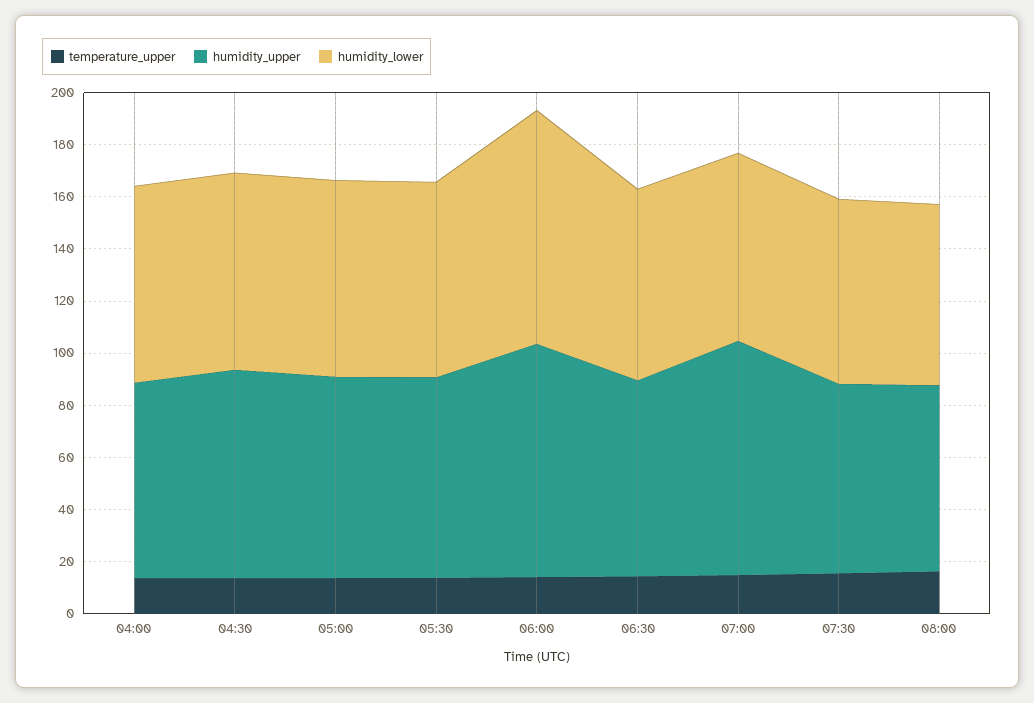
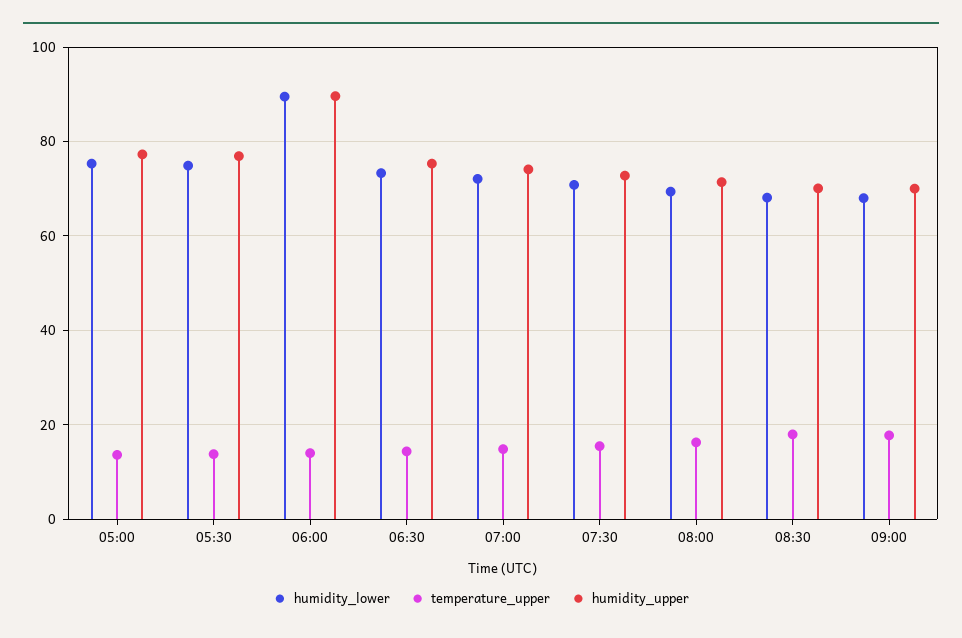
temperature_upper, 04:00: 15 -> none
humidity_upper, 04:00: 75 -> none
humidity_lower, 04:00: 75 -> none
temperature_upper, 04:30: 15 -> none
humidity_upper, 04:30: 80 -> none
humidity_lower, 04:30: 75 -> none
humidity_upper, 07:00: 90 -> 74
humidity_lower, 08:30: none -> 68
temperature_upper, 08:30: none -> 18
humidity_upper, 08:30: none -> 70
humidity_lower, 09:00: none -> 68
temperature_upper, 09:00: none -> 18
humidity_upper, 09:00: none -> 70

